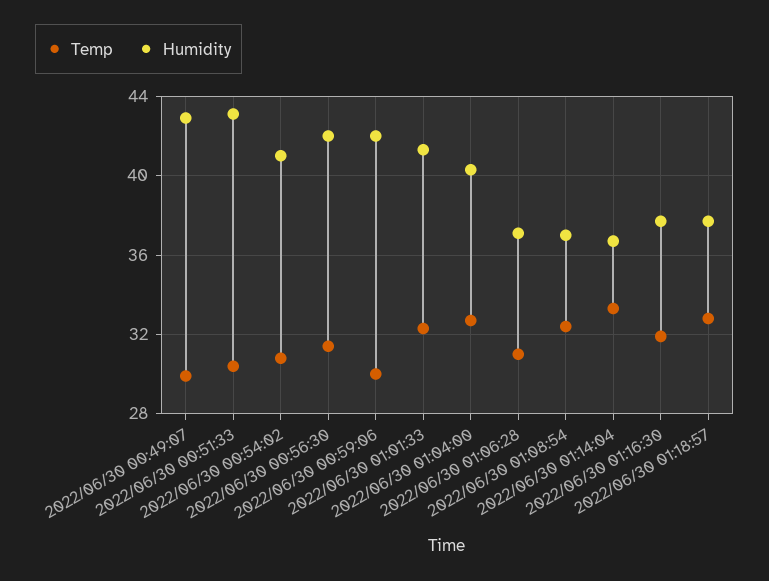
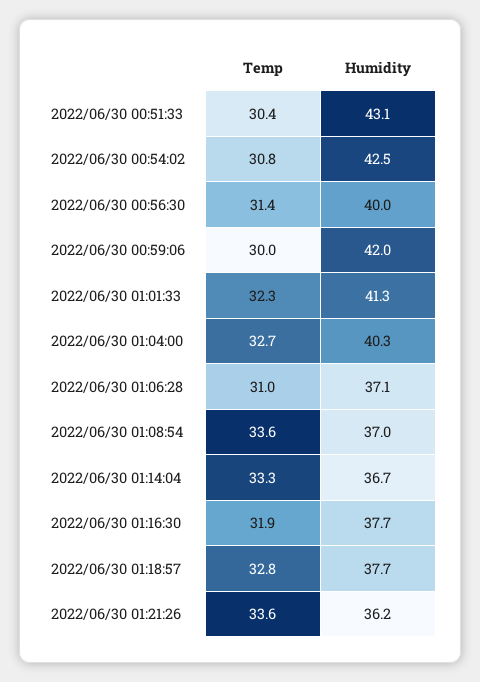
Temp, 2022/06/30 00:49:07: 30 -> none
Humidity, 2022/06/30 00:49:07: 43 -> none
Humidity, 2022/06/30 00:54:02: 41 -> 42.5
Humidity, 2022/06/30 00:56:30: 42 -> 40
Temp, 2022/06/30 01:08:54: 32.5 -> 33.6
Temp, 2022/06/30 01:21:26: none -> 33.6
Humidity, 2022/06/30 01:21:26: none -> 36.2

